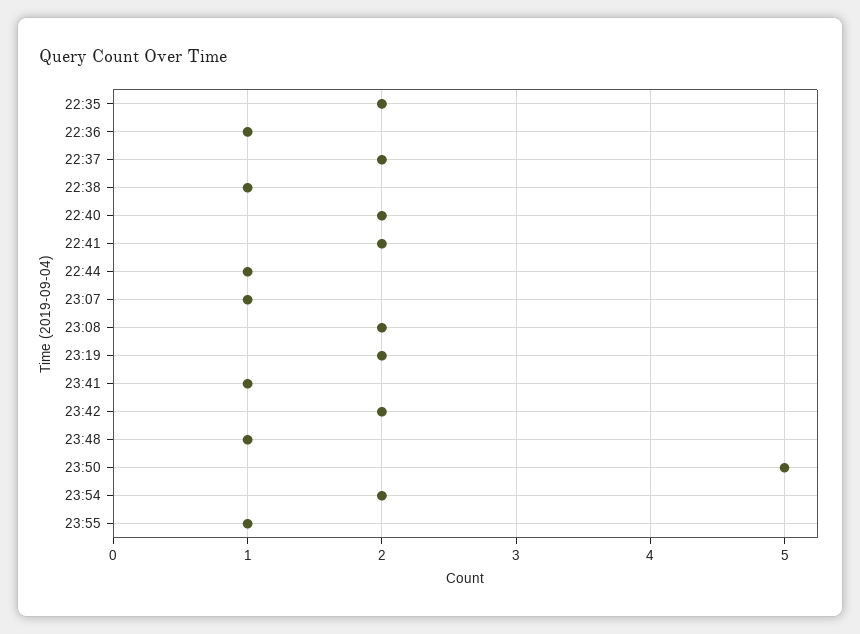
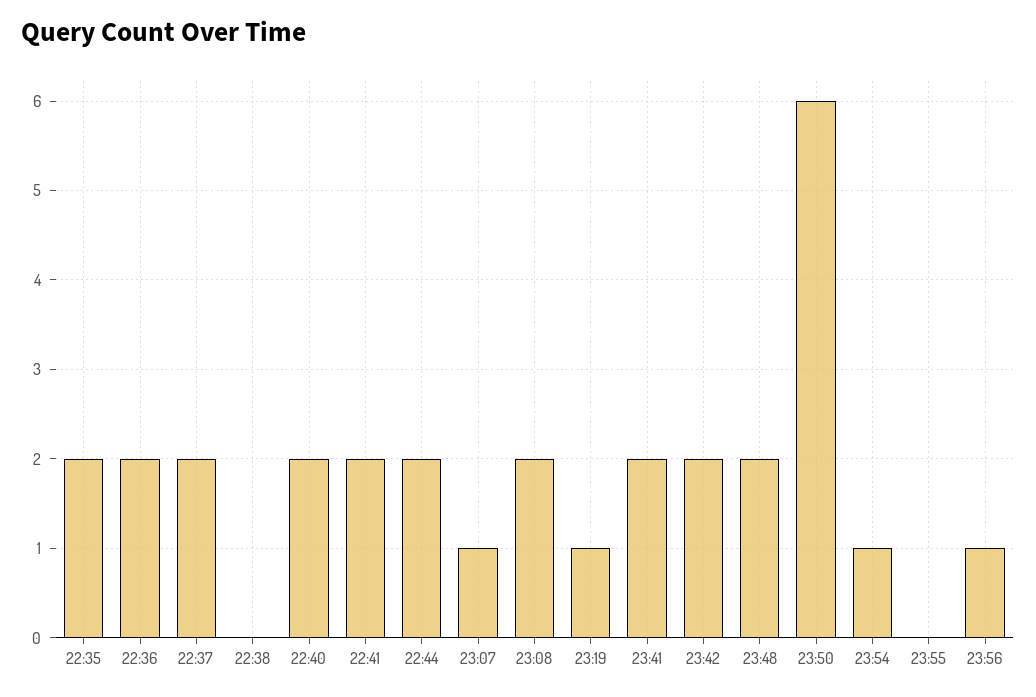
22:36: 1 -> 2
22:38: 1 -> 0
22:44: 1 -> 2
23:19: 2 -> 1
23:41: 1 -> 2
23:48: 1 -> 2
23:50: 5 -> 6
23:54: 2 -> 1
23:55: 1 -> 0
23:56: none -> 1

